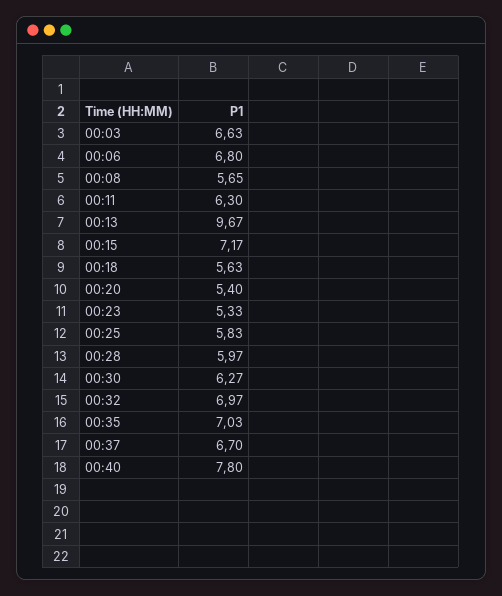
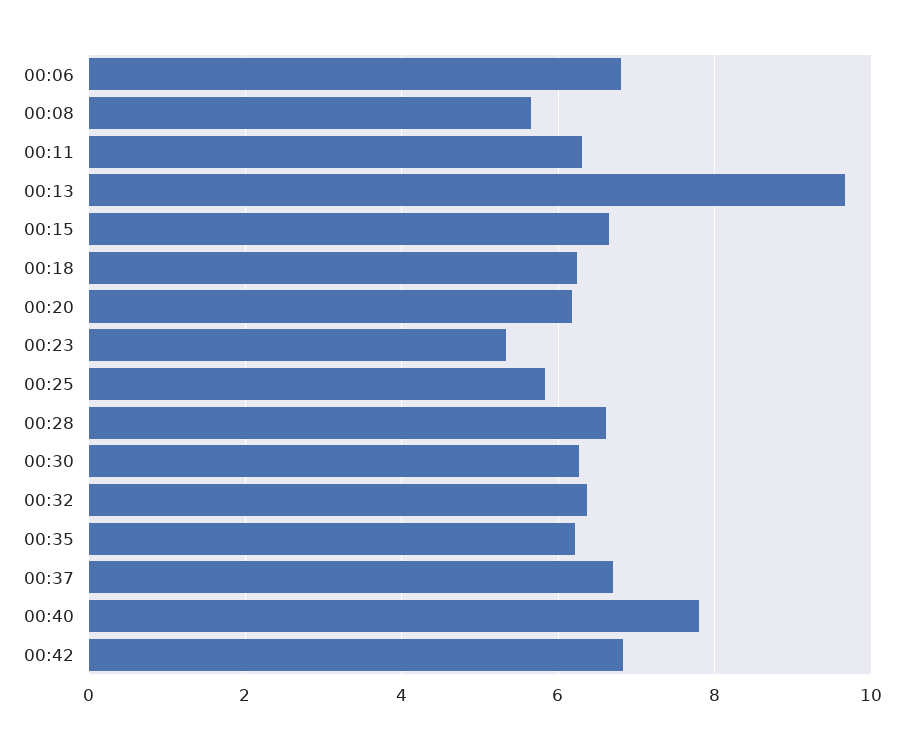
00:03: 6.63 -> none
00:15: 7.17 -> 6.6
00:18: 5.63 -> 6.2
00:20: 5.4 -> 6.2
00:28: 5.97 -> 6.6
00:32: 6.97 -> 6.4
00:35: 7.03 -> 6.2
00:42: none -> 6.8

